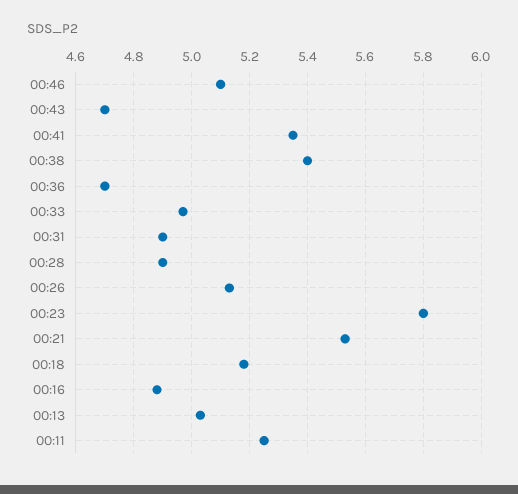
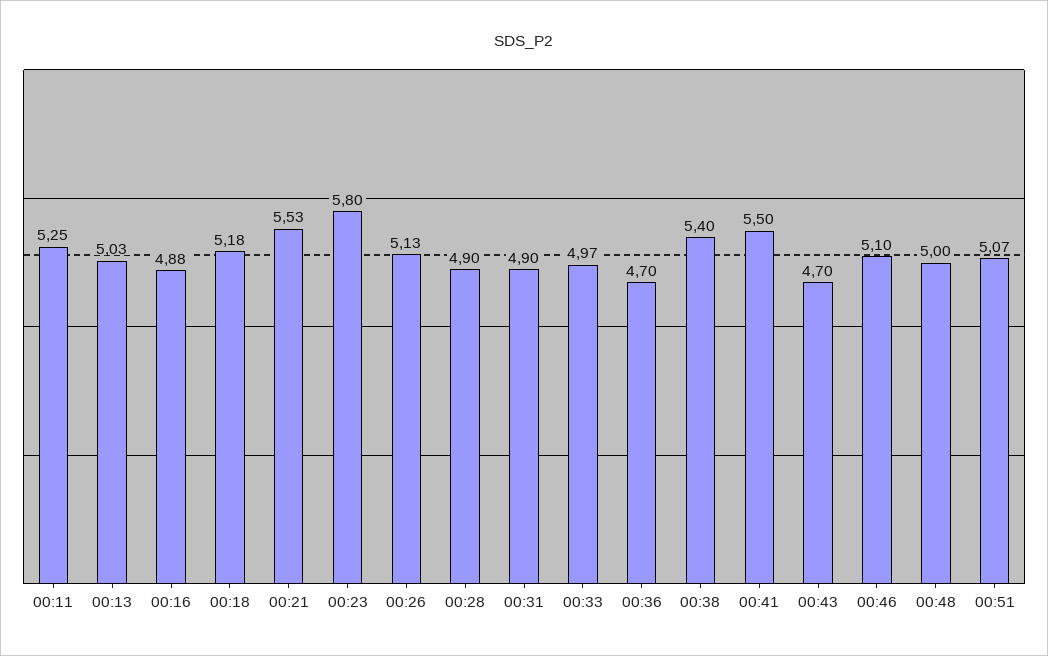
00:41: 5.35 -> 5.5
00:48: none -> 5
00:51: none -> 5.07

